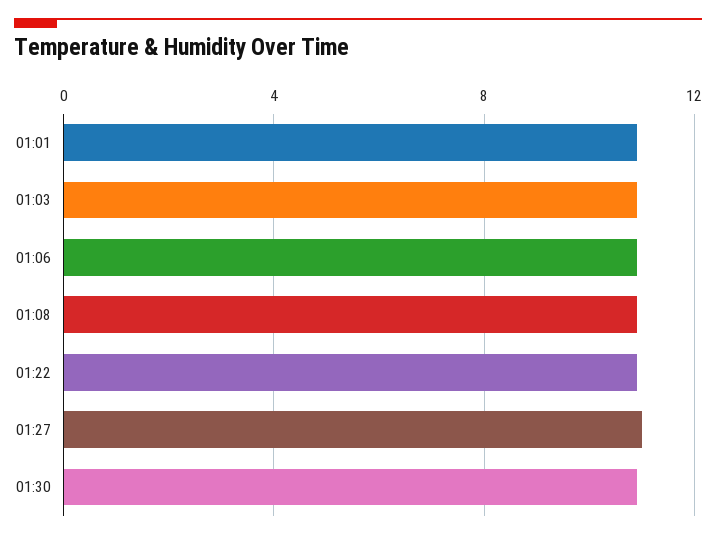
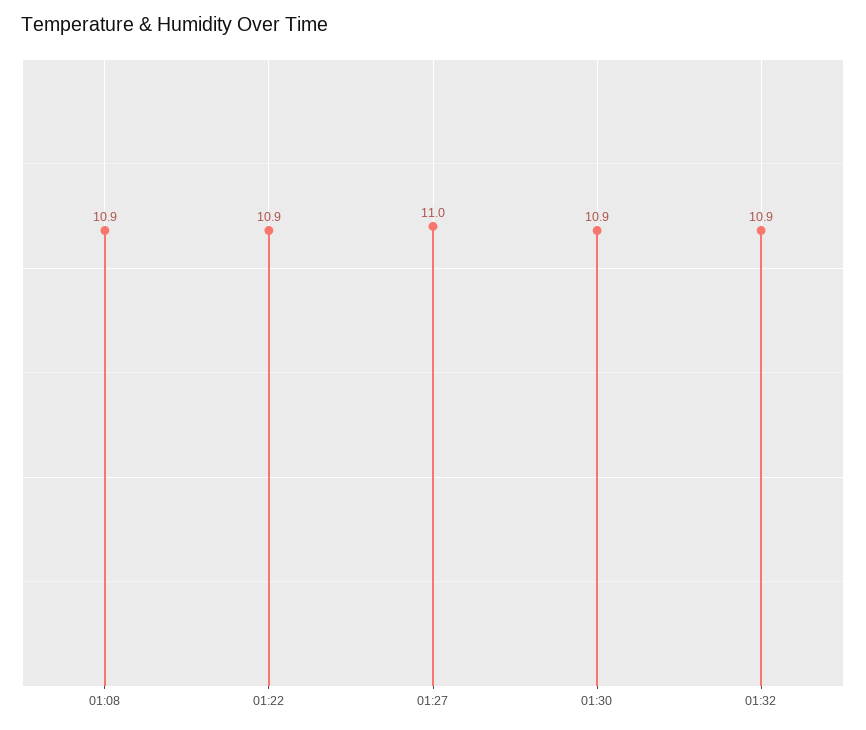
01:01: 11 -> none
01:03: 11 -> none
01:06: 11 -> none
01:32: none -> 10.9

